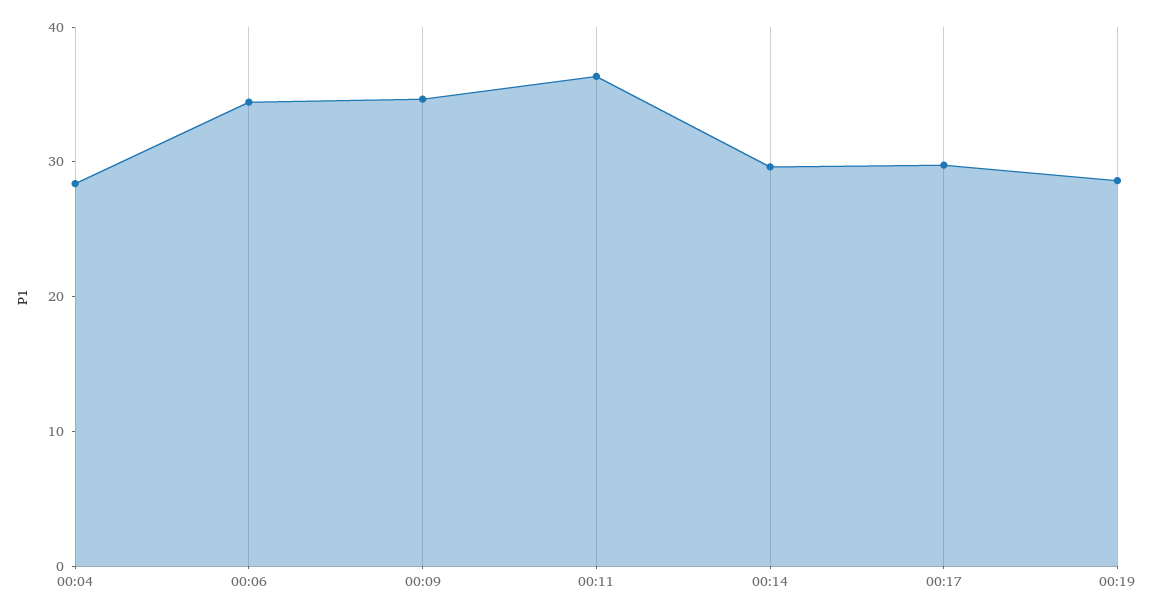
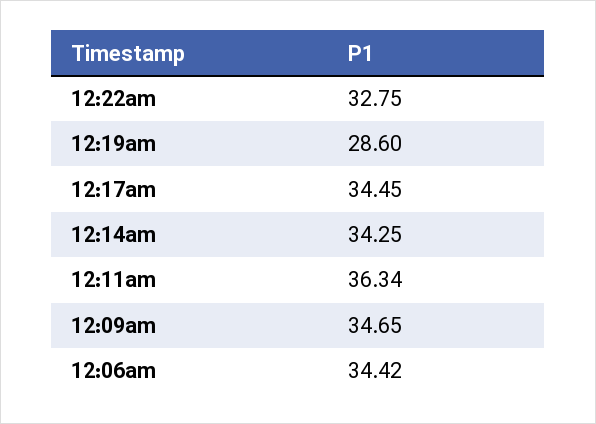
00:04: 28 -> none
00:14: 30 -> 34.25
00:17: 30 -> 34.45
12:22am: none -> 32.75

